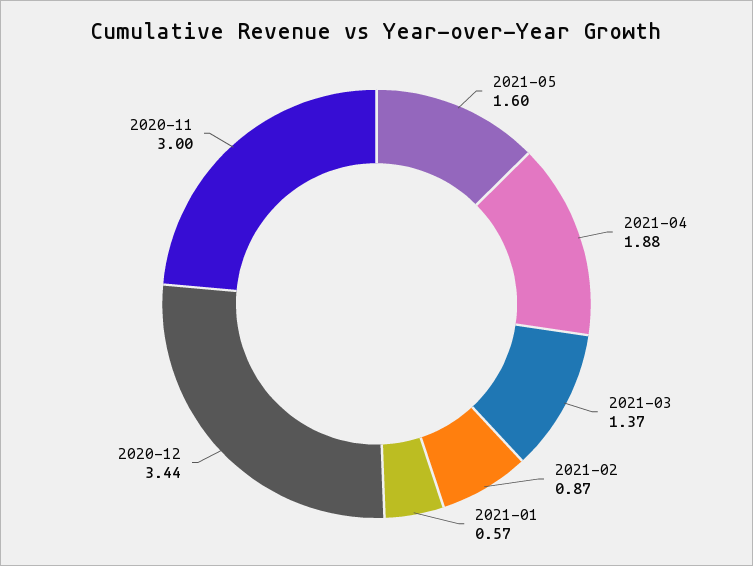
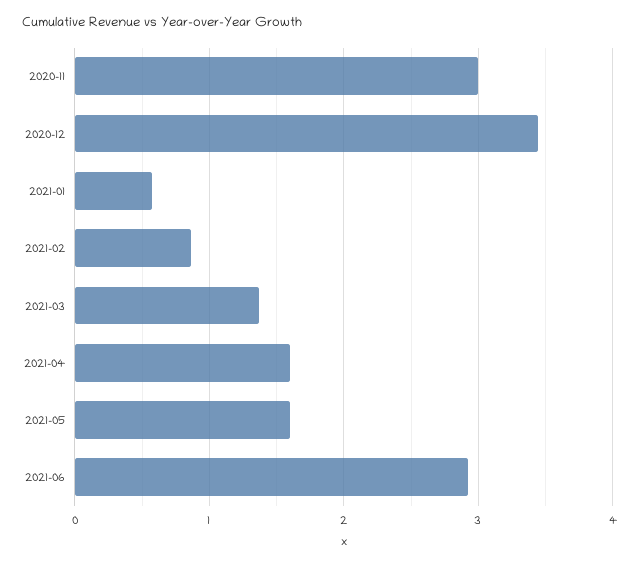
2021-04: 1.88 -> 1.6
2021-06: none -> 2.9

